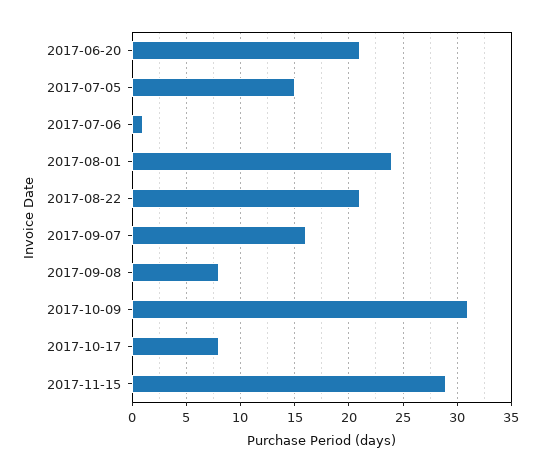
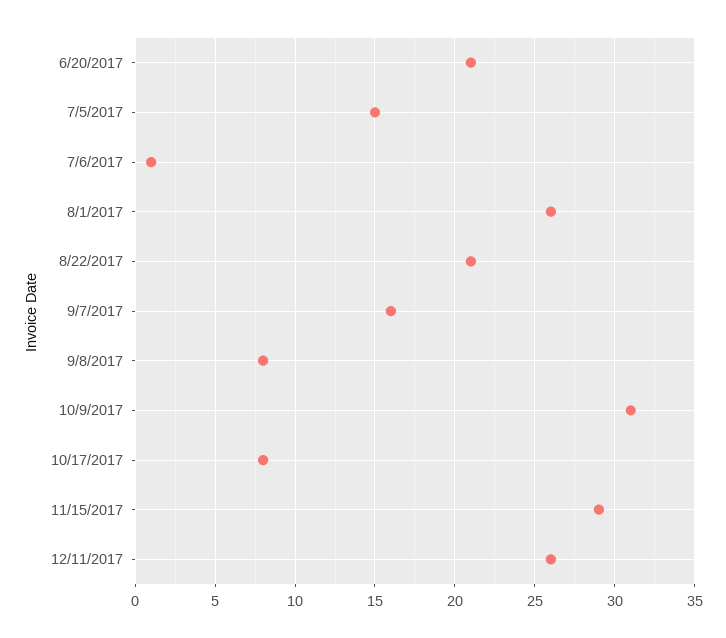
2017-08-01: 24 -> 26
12/11/2017: none -> 26

